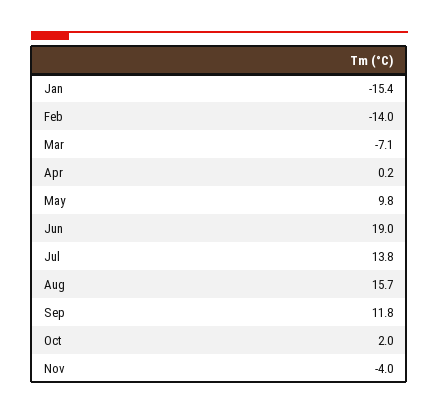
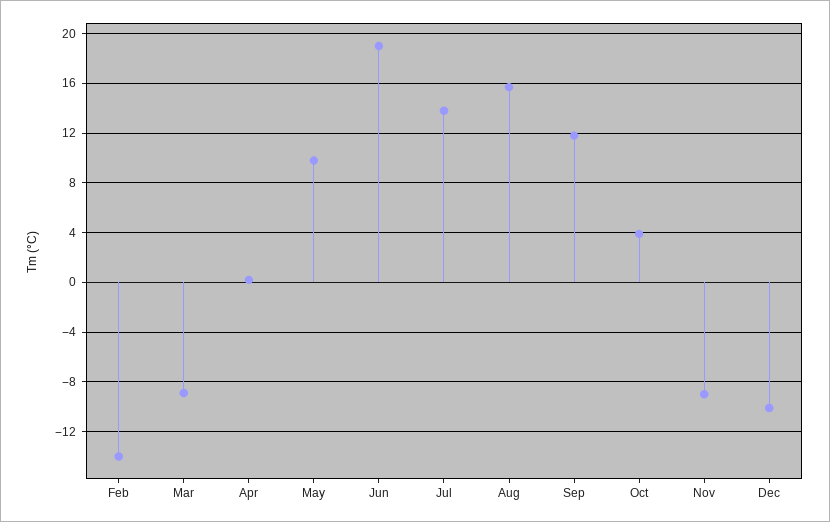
Jan: -15.4 -> none
Mar: -7.1 -> -9
Oct: 2 -> 4
Nov: -4 -> -9
Dec: none -> -10

